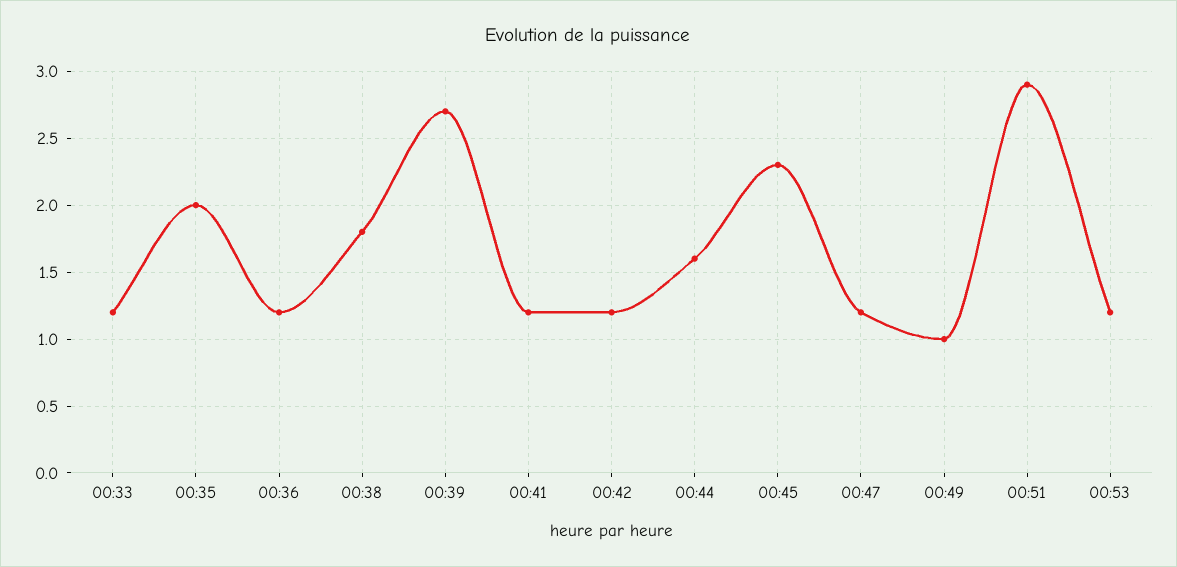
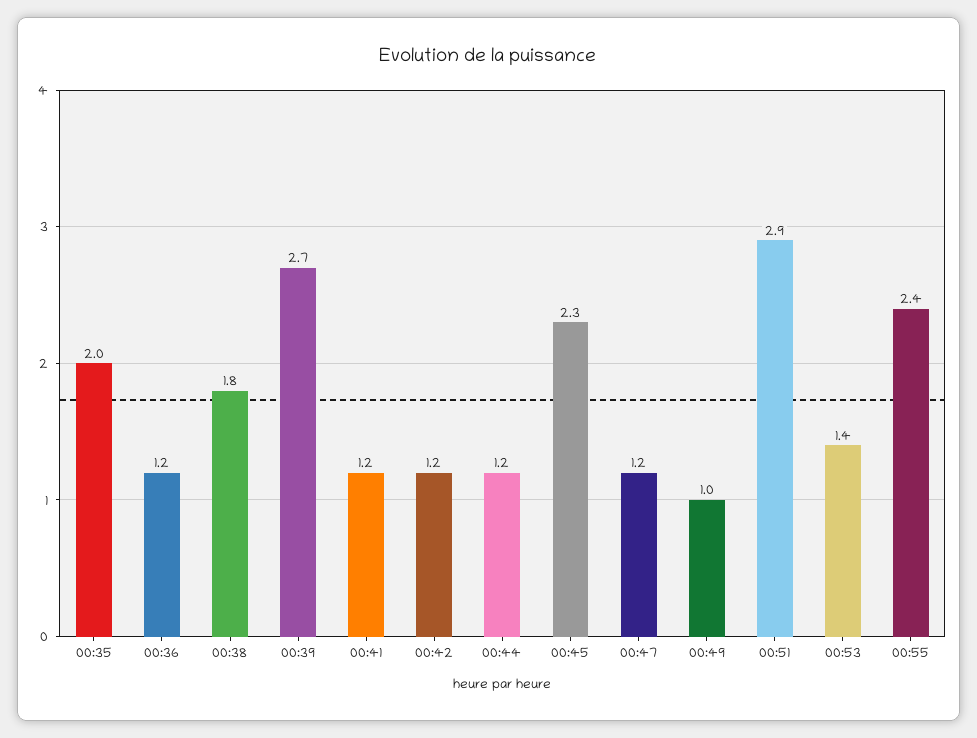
00:33: 1.2 -> none
00:44: 1.6 -> 1.2
00:53: 1.2 -> 1.4
00:55: none -> 2.4

